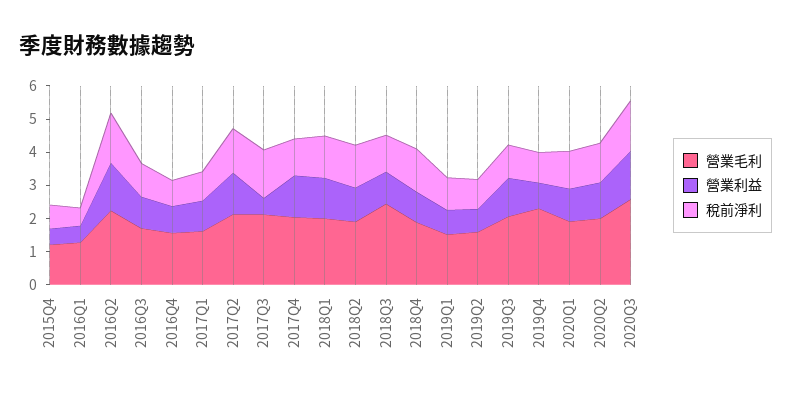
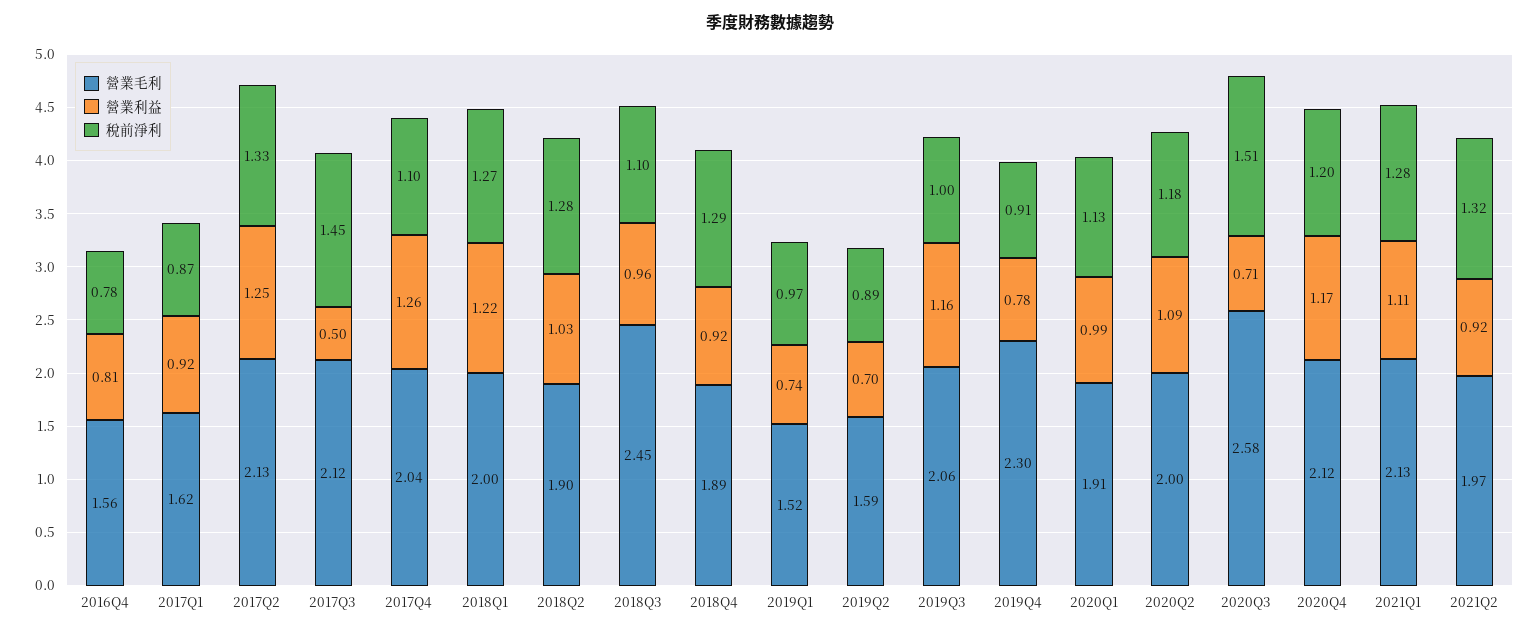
營業毛利, 2015Q4: 1.25 -> none
營業利益, 2015Q4: 0.5 -> none
稅前淨利, 2015Q4: 0.75 -> none
營業毛利, 2016Q1: 1.25 -> none
營業利益, 2016Q1: 0.5 -> none
稅前淨利, 2016Q1: 0.5 -> none
營業毛利, 2016Q2: 2.25 -> none
營業利益, 2016Q2: 1.5 -> none
稅前淨利, 2016Q2: 1.5 -> none
營業毛利, 2016Q3: 1.75 -> none
營業利益, 2016Q3: 1 -> none
稅前淨利, 2016Q3: 1 -> none
營業利益, 2020Q3: 1.5 -> 0.71
營業毛利, 2020Q4: none -> 2.12
營業利益, 2020Q4: none -> 1.17
稅前淨利, 2020Q4: none -> 1.2
營業毛利, 2021Q1: none -> 2.13
營業利益, 2021Q1: none -> 1.11
稅前淨利, 2021Q1: none -> 1.28
營業毛利, 2021Q2: none -> 1.97
營業利益, 2021Q2: none -> 0.92
稅前淨利, 2021Q2: none -> 1.32

